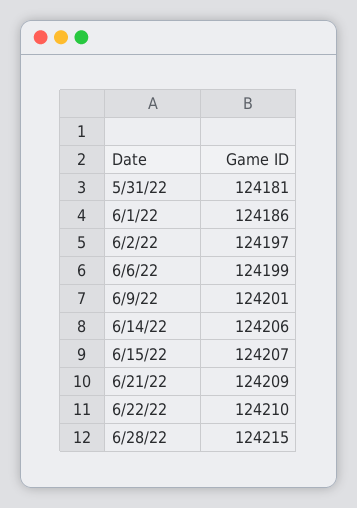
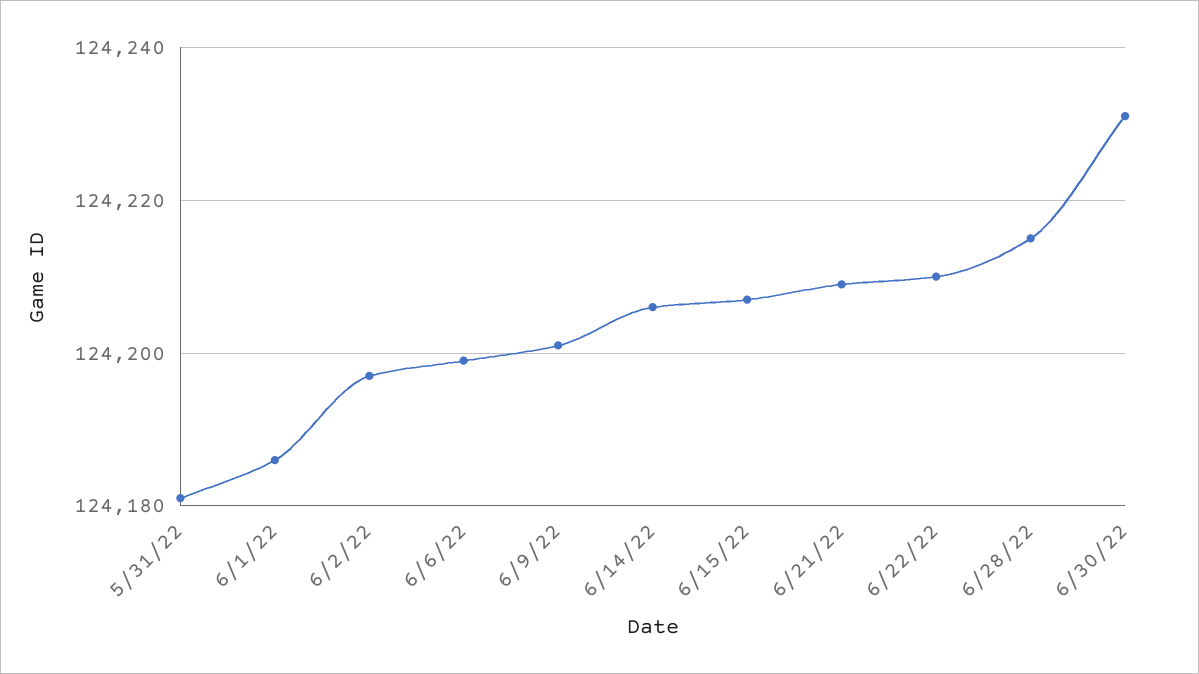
6/30/22: none -> 124230

